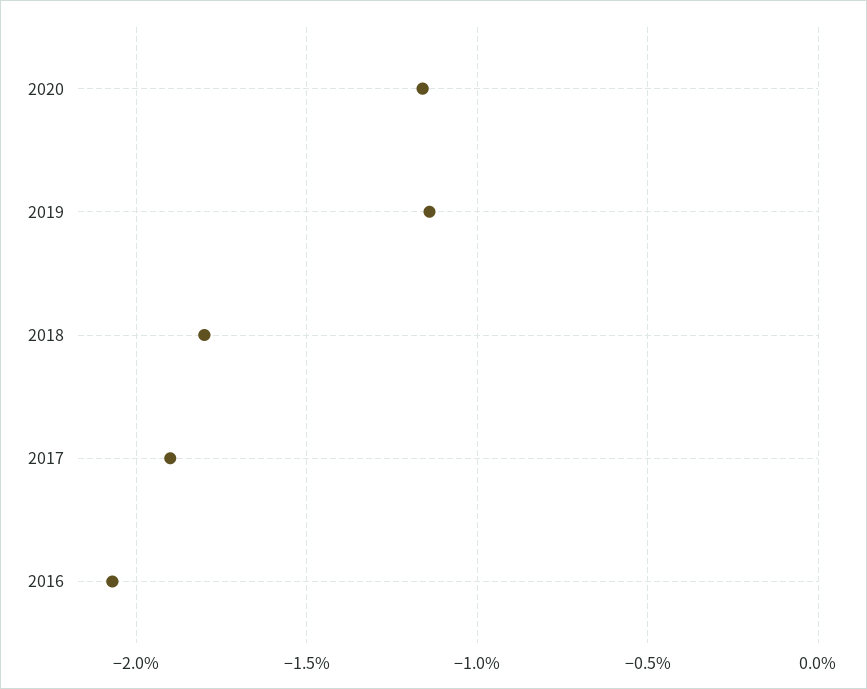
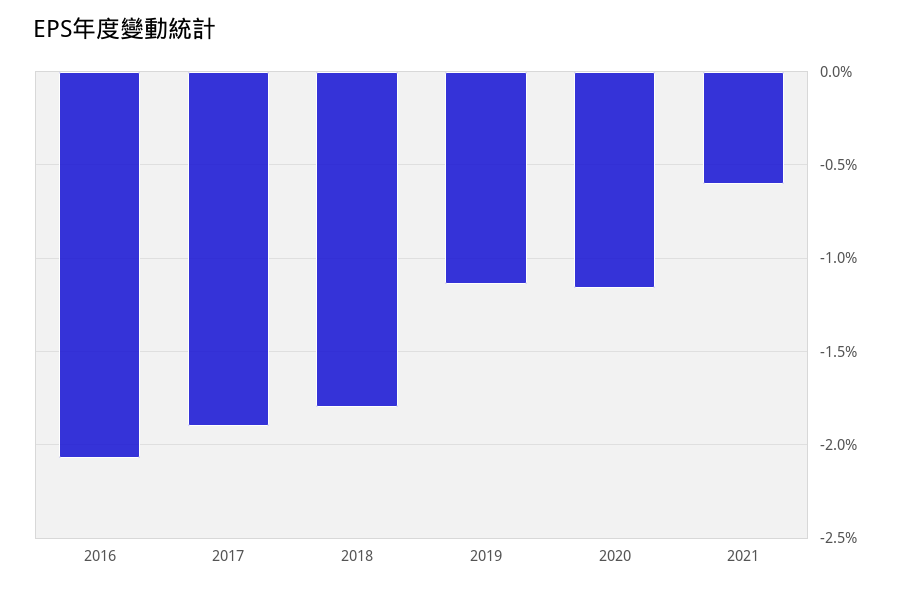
2021: none -> -0.6

